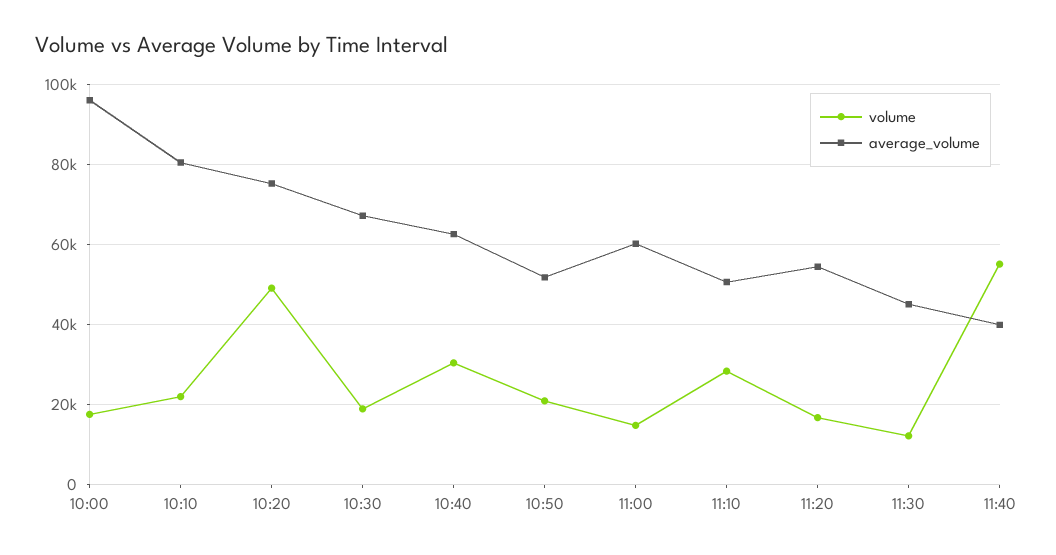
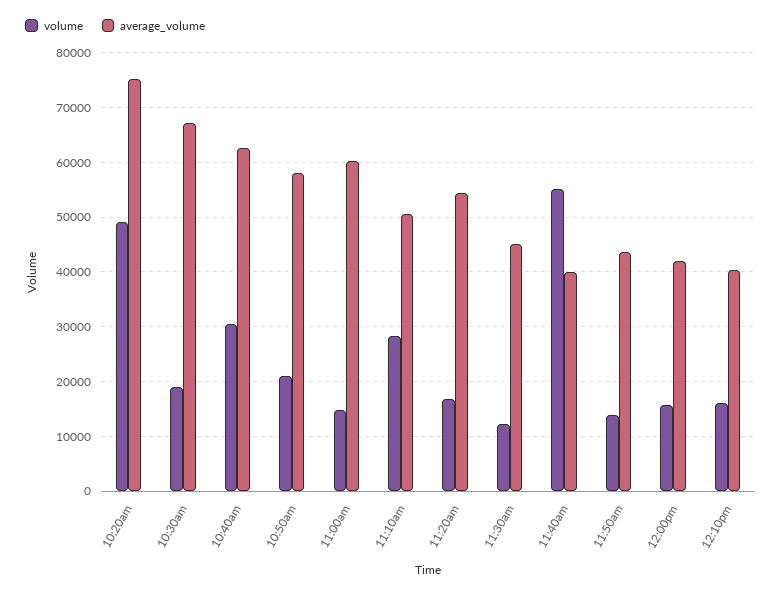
volume, 10:00: 18000 -> none
average_volume, 10:00: 96000 -> none
volume, 10:10: 22000 -> none
average_volume, 10:10: 80000 -> none
average_volume, 10:50: 52000 -> 58000
volume, 11:50am: none -> 14000
average_volume, 11:50am: none -> 44000
volume, 12:00pm: none -> 16000
average_volume, 12:00pm: none -> 42000
volume, 12:10pm: none -> 16000
average_volume, 12:10pm: none -> 40000

